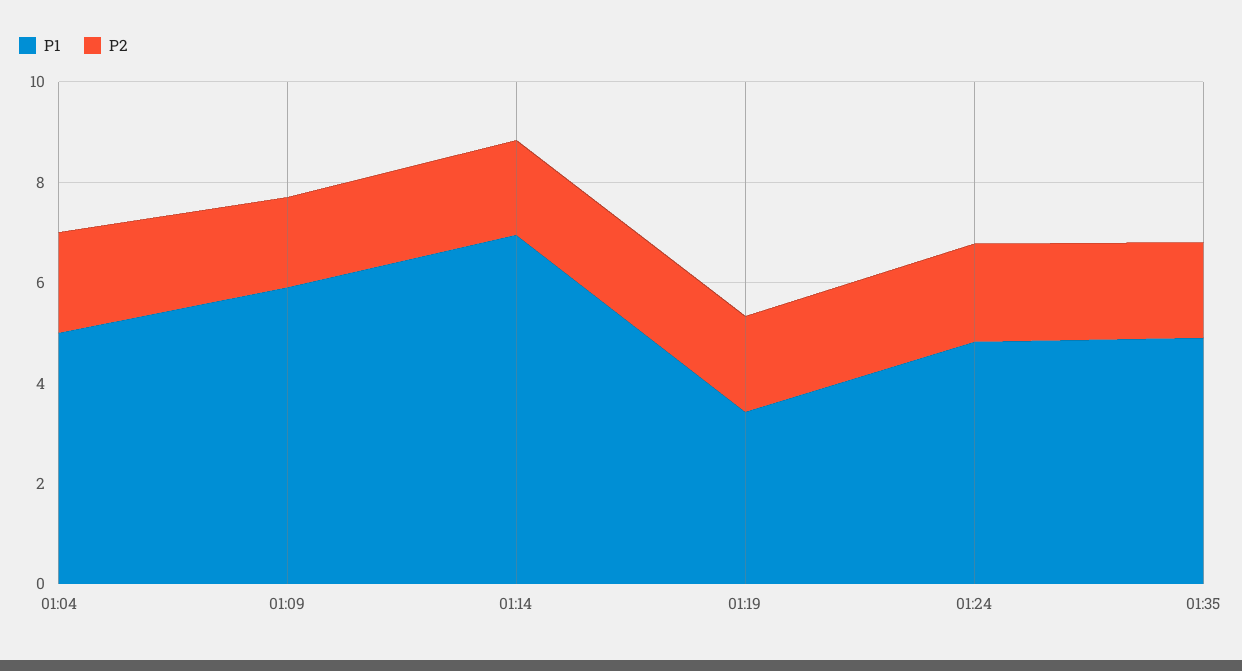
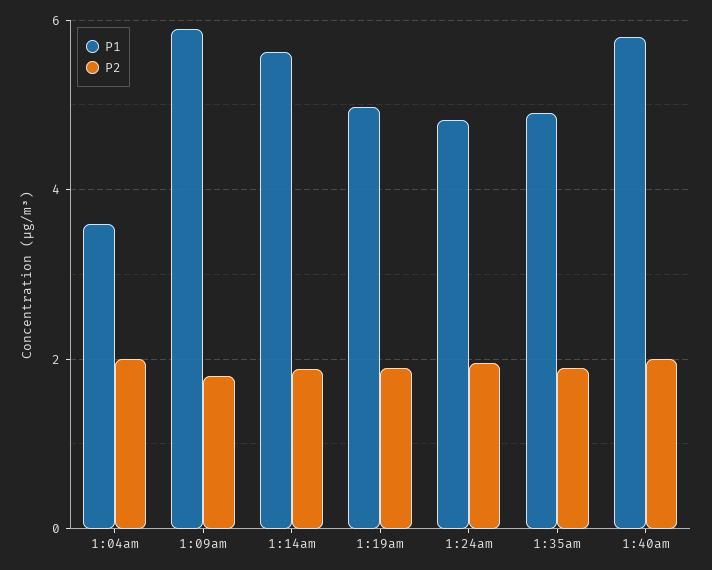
P1, 01:04: 5 -> 3.6
P1, 01:14: 7 -> 5.6
P1, 01:19: 3.5 -> 5
P1, 1:40am: none -> 5.8
P2, 1:40am: none -> 2

